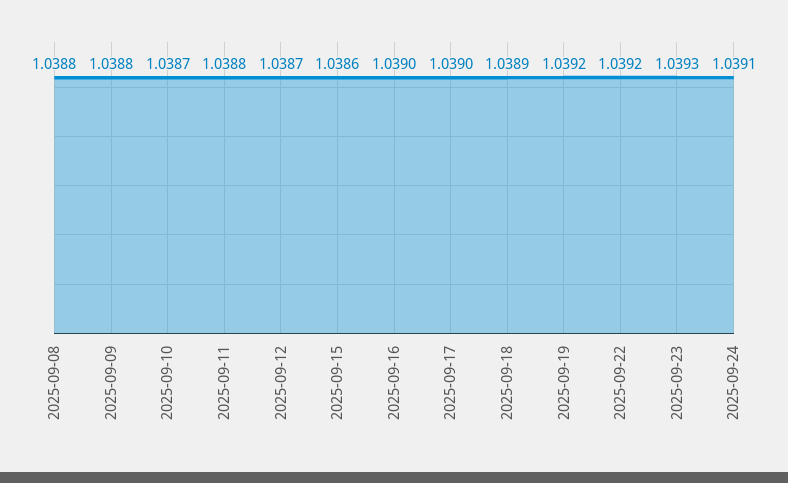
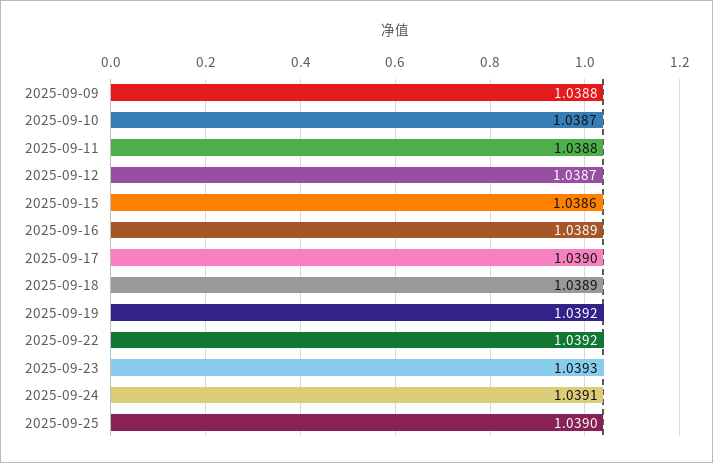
2025-09-08: 1.0388 -> none
2025-09-16: 1.039 -> 1.0389
2025-09-25: none -> 1.039

